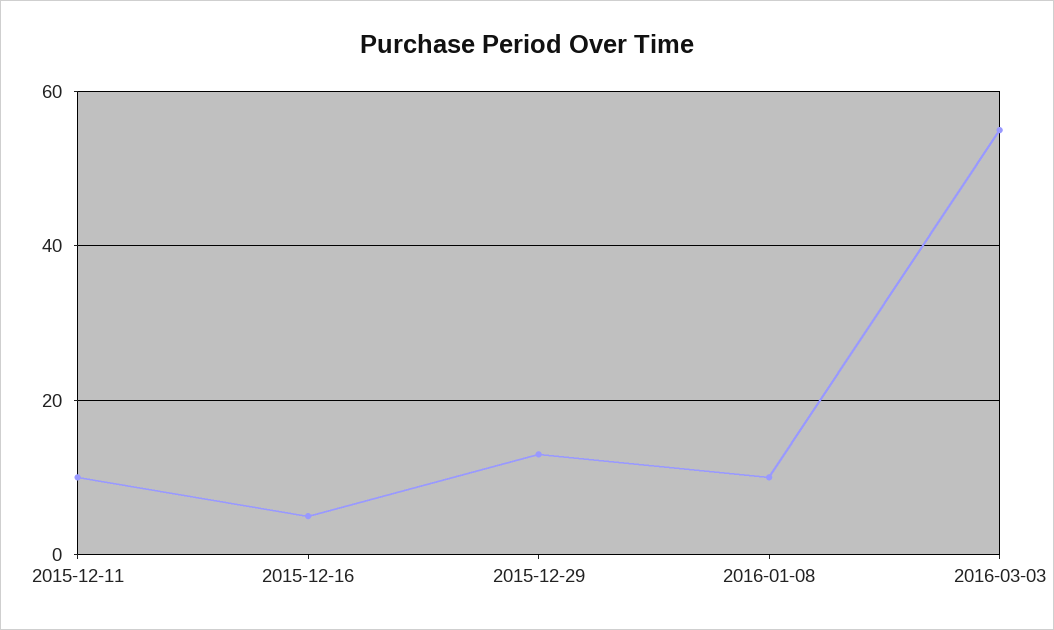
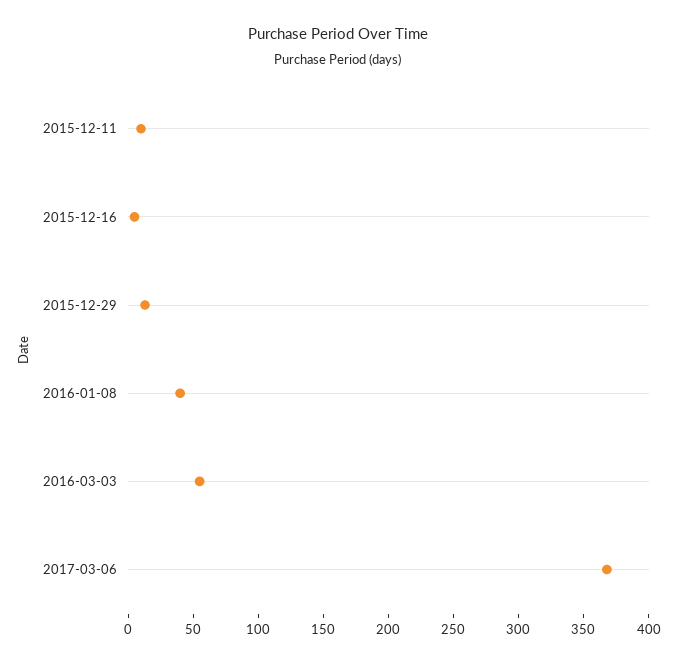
2016-01-08: 10 -> 40
2017-03-06: none -> 370

